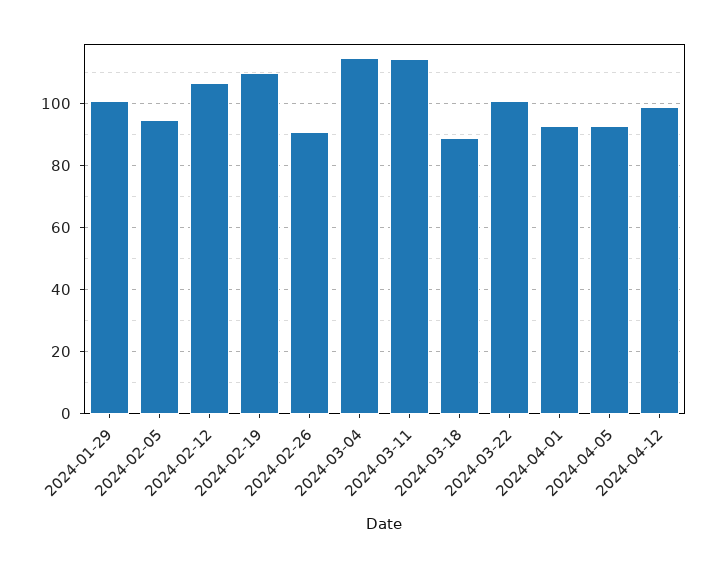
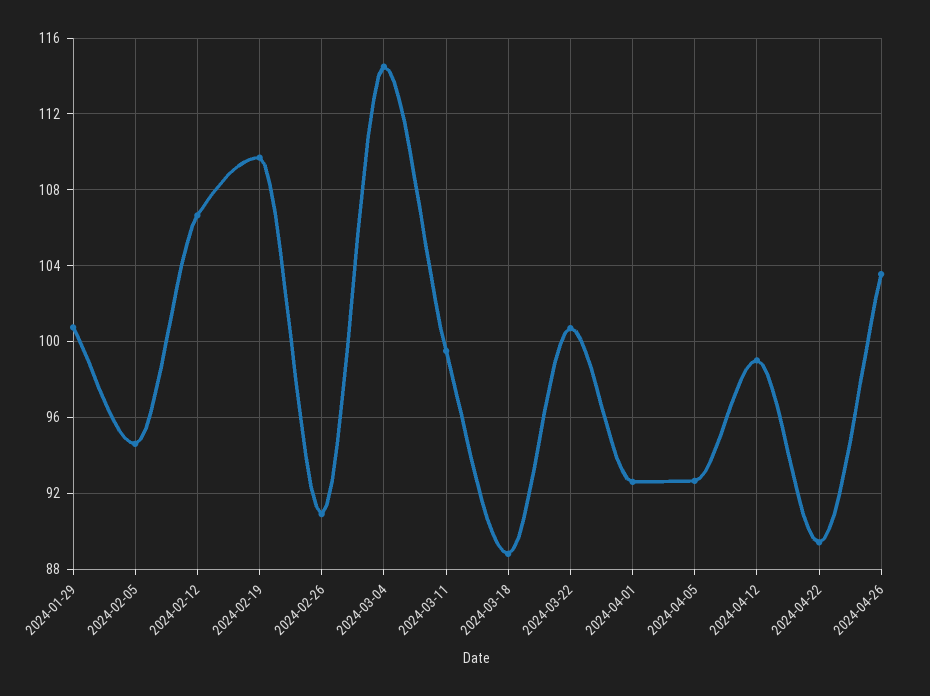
2024-03-11: 114 -> 99.5
2024-04-22: none -> 89.5
2024-04-26: none -> 103.5

